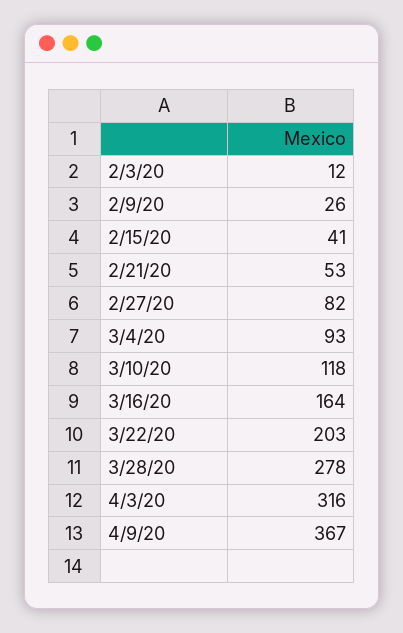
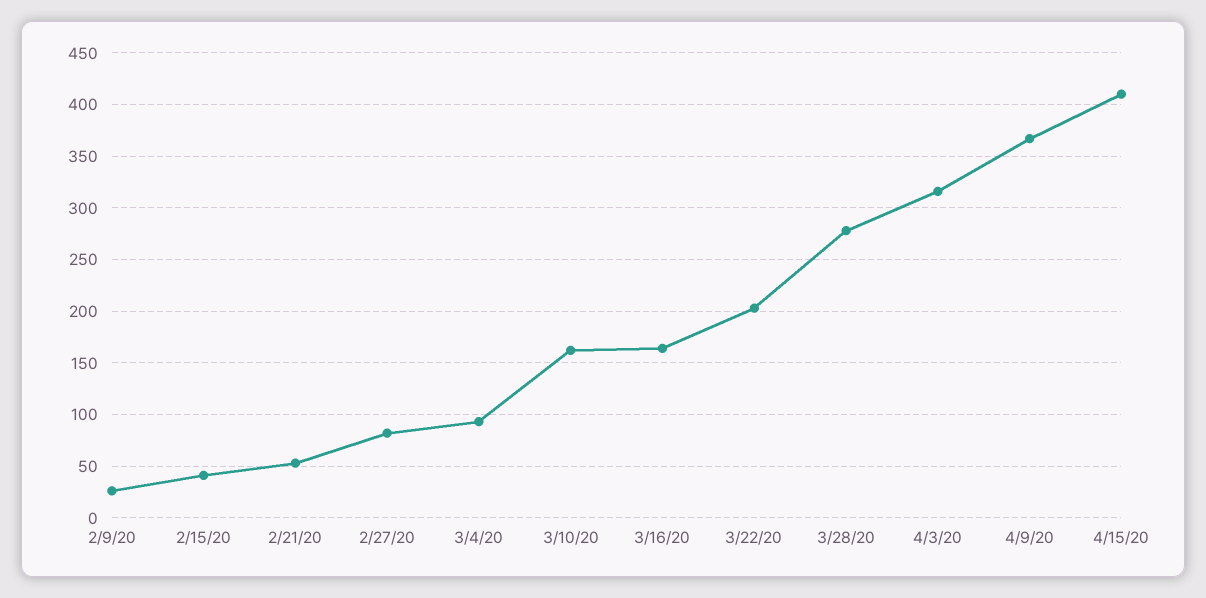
2/3/20: 12 -> none
3/10/20: 118 -> 160
4/15/20: none -> 410

